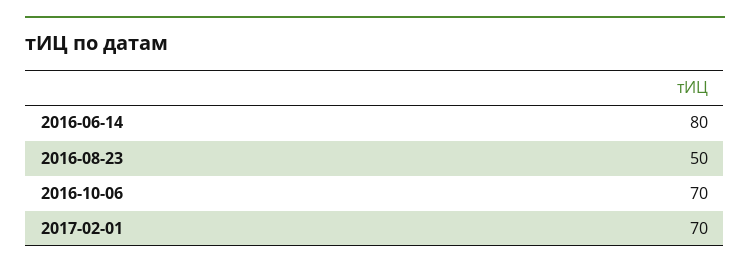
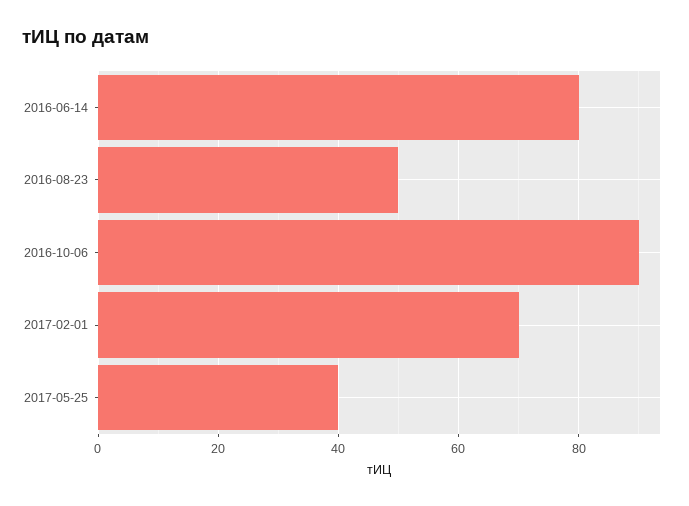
2016-10-06: 70 -> 90
2017-05-25: none -> 40

